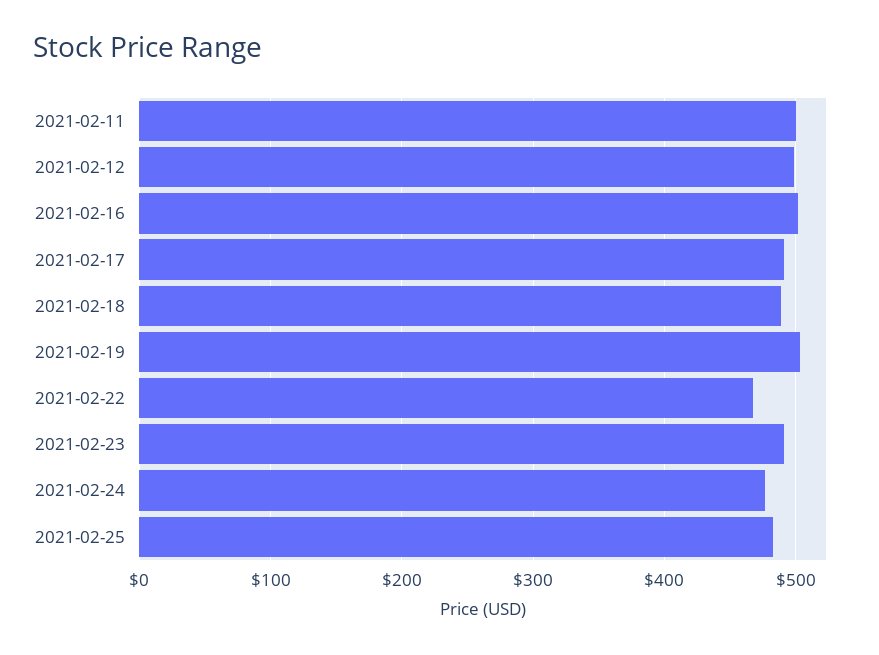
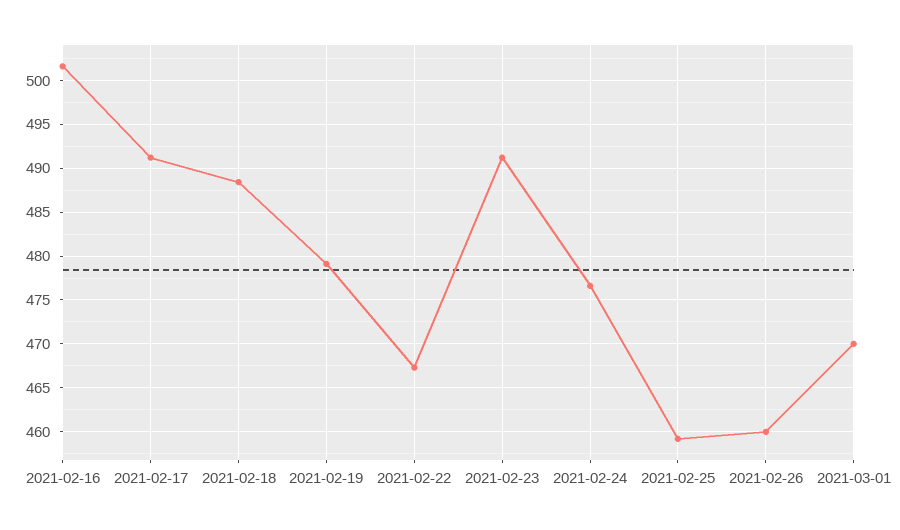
2021-02-11: 500 -> none
2021-02-12: 500 -> none
2021-02-19: 500 -> 479
2021-02-25: 480 -> 459
2021-02-26: none -> 460
2021-03-01: none -> 470

